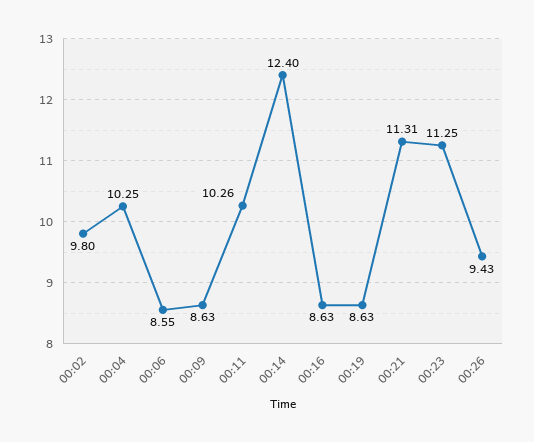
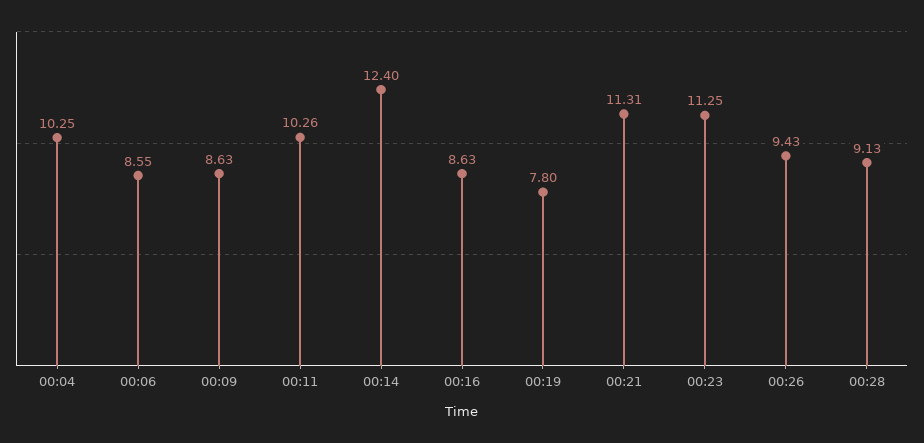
00:02: 9.8 -> none
00:19: 8.63 -> 7.8
00:28: none -> 9.13

